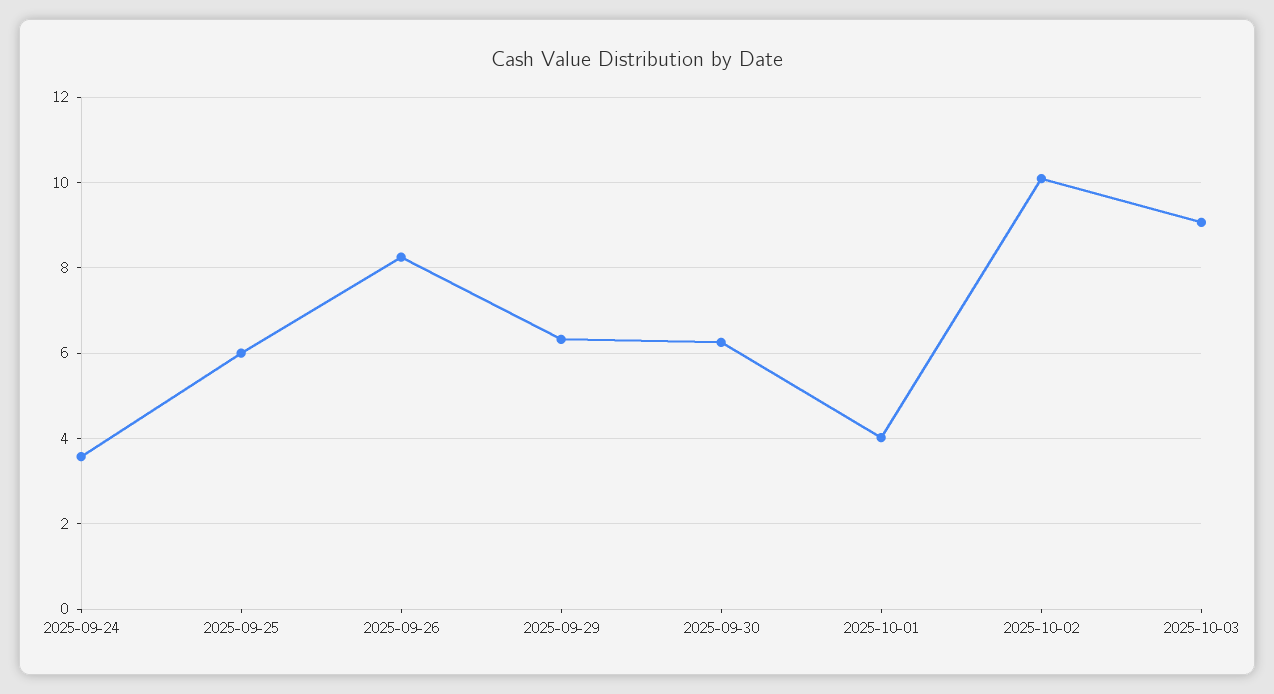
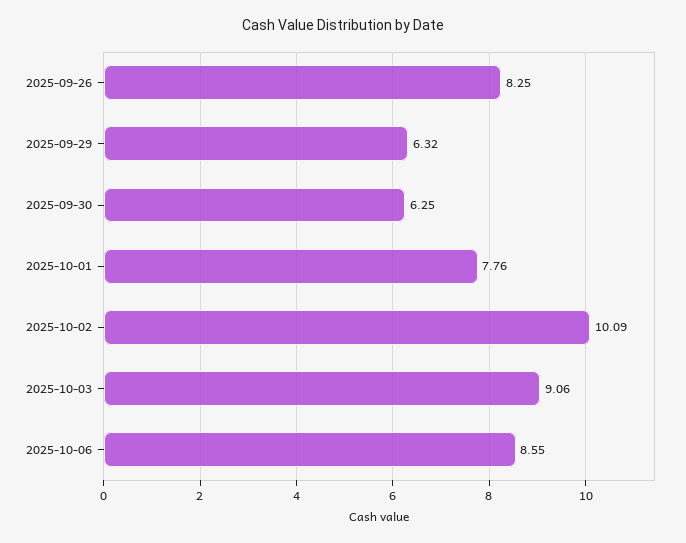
2025-09-24: 3.6 -> none
2025-09-25: 6 -> none
2025-10-01: 4 -> 7.76
2025-10-06: none -> 8.55

